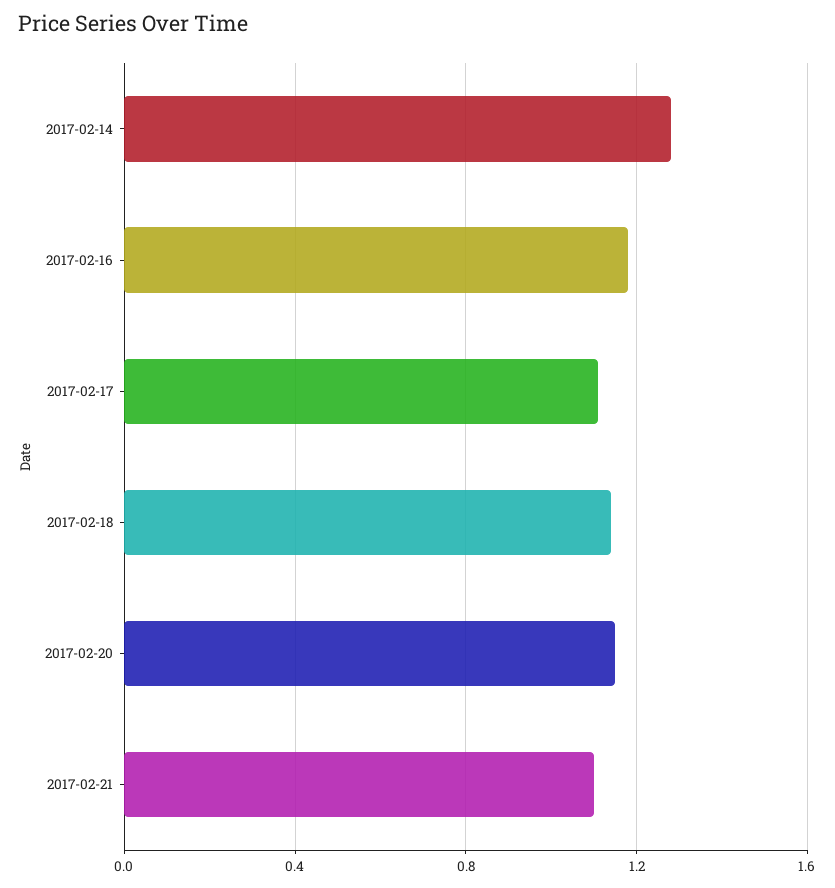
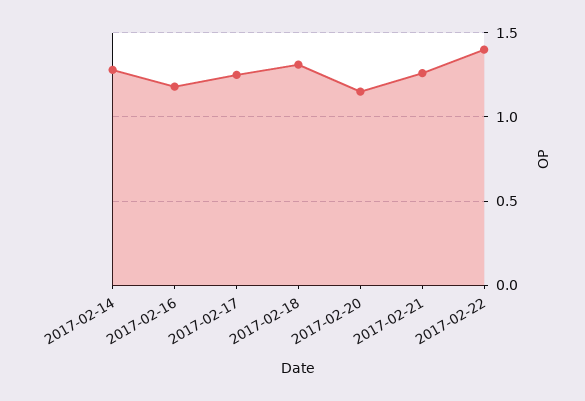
2017-02-17: 1.1 -> 1.25
2017-02-18: 1.15 -> 1.3
2017-02-21: 1.1 -> 1.25
2017-02-22: none -> 1.4

